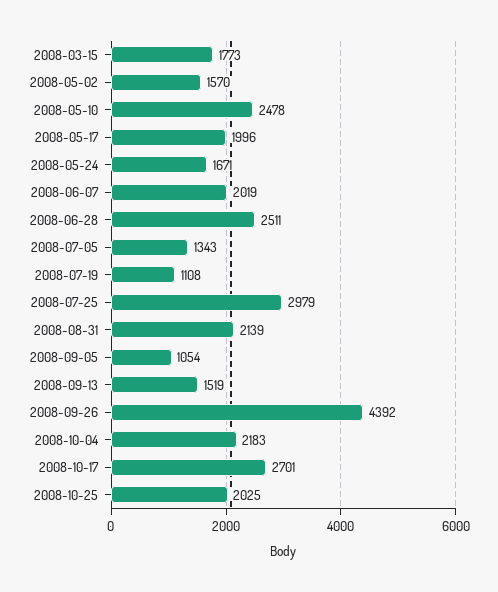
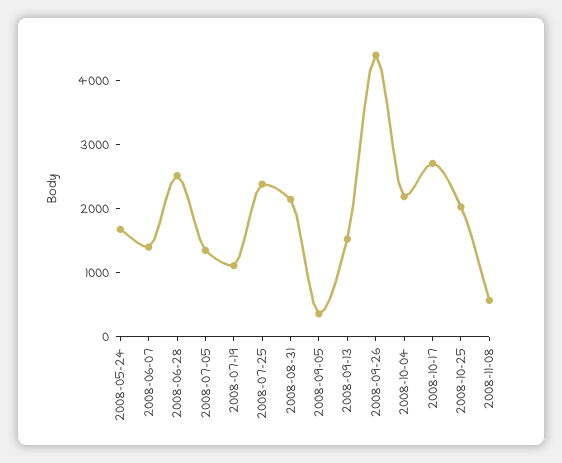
2008-03-15: 1773 -> none
2008-05-02: 1570 -> none
2008-05-10: 2478 -> none
2008-05-17: 1996 -> none
2008-06-07: 2019 -> 1400
2008-07-25: 2979 -> 2400
2008-09-05: 1054 -> 400
2008-11-08: none -> 600

